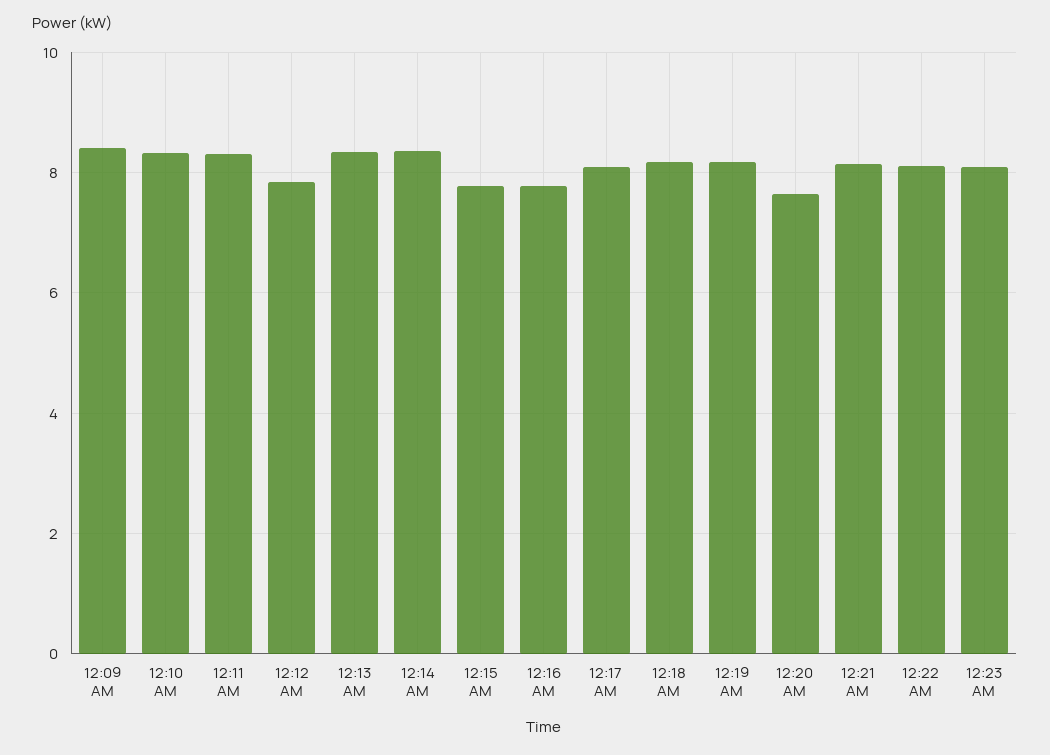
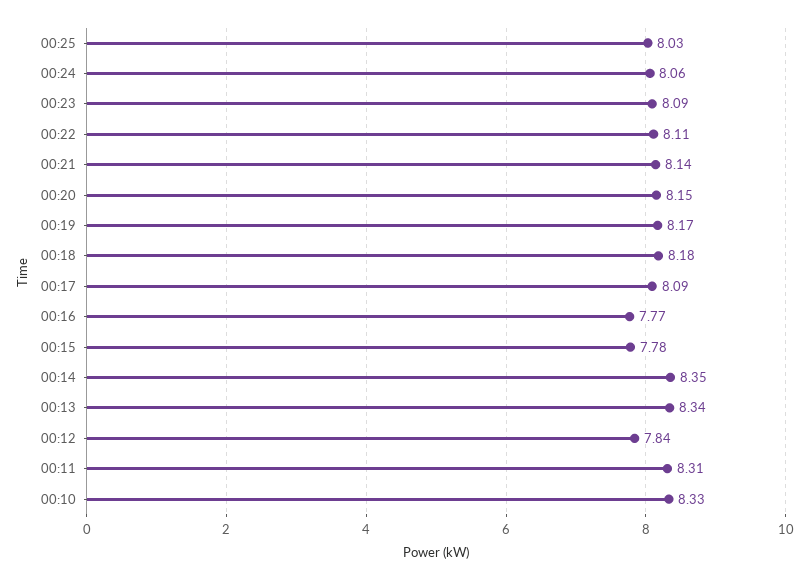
12:09 AM: 8.4 -> none
12:20 AM: 7.6 -> 8.15
00:25: none -> 8.03
00:24: none -> 8.06

